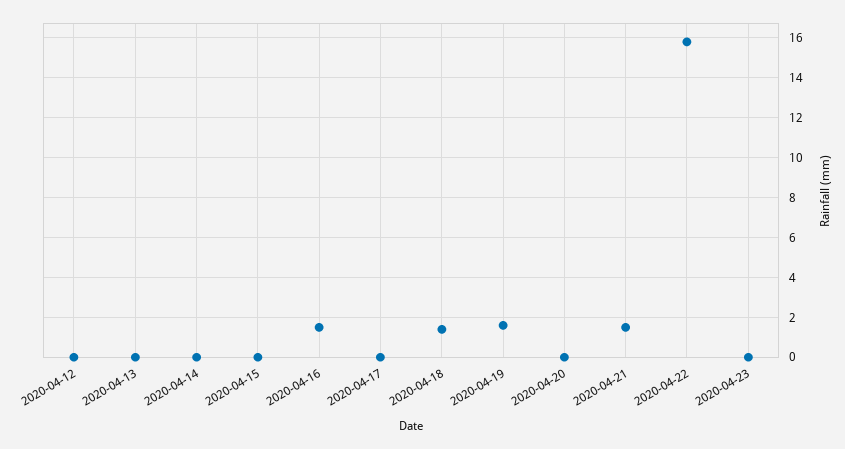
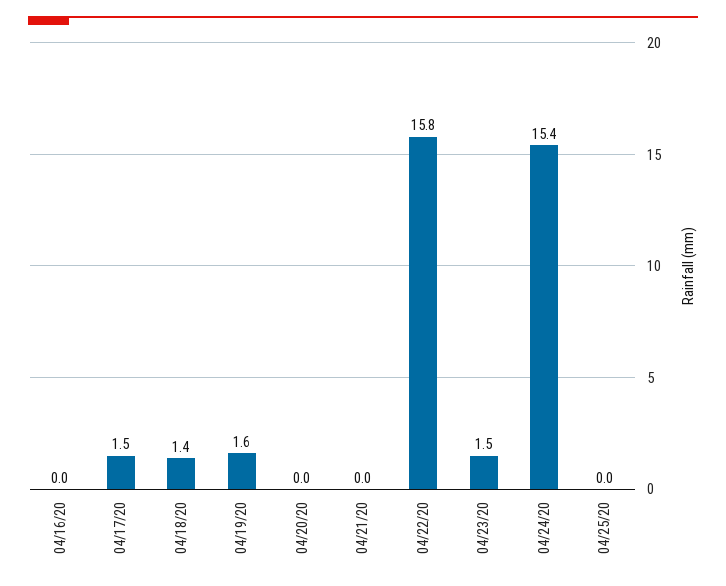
2020-04-12: 0 -> none
2020-04-13: 0 -> none
2020-04-14: 0 -> none
2020-04-15: 0 -> none
2020-04-16: 1.5 -> 0
2020-04-17: 0 -> 1.5
2020-04-21: 1.5 -> 0
2020-04-23: 0 -> 1.5
04/24/20: none -> 15.4
04/25/20: none -> 0

